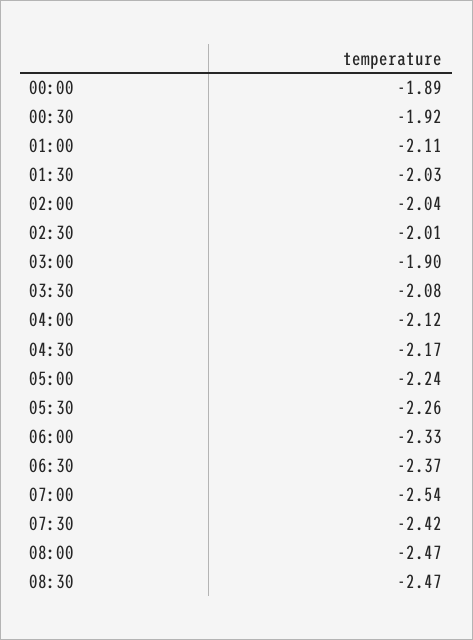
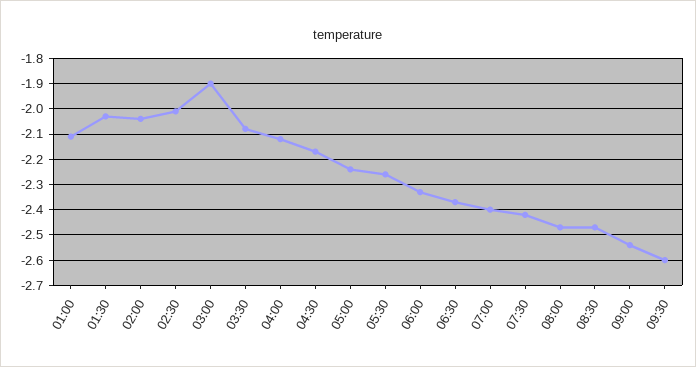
00:00: -1.89 -> none
00:30: -1.92 -> none
07:00: -2.54 -> -2.4
09:00: none -> -2.55
09:30: none -> -2.6

